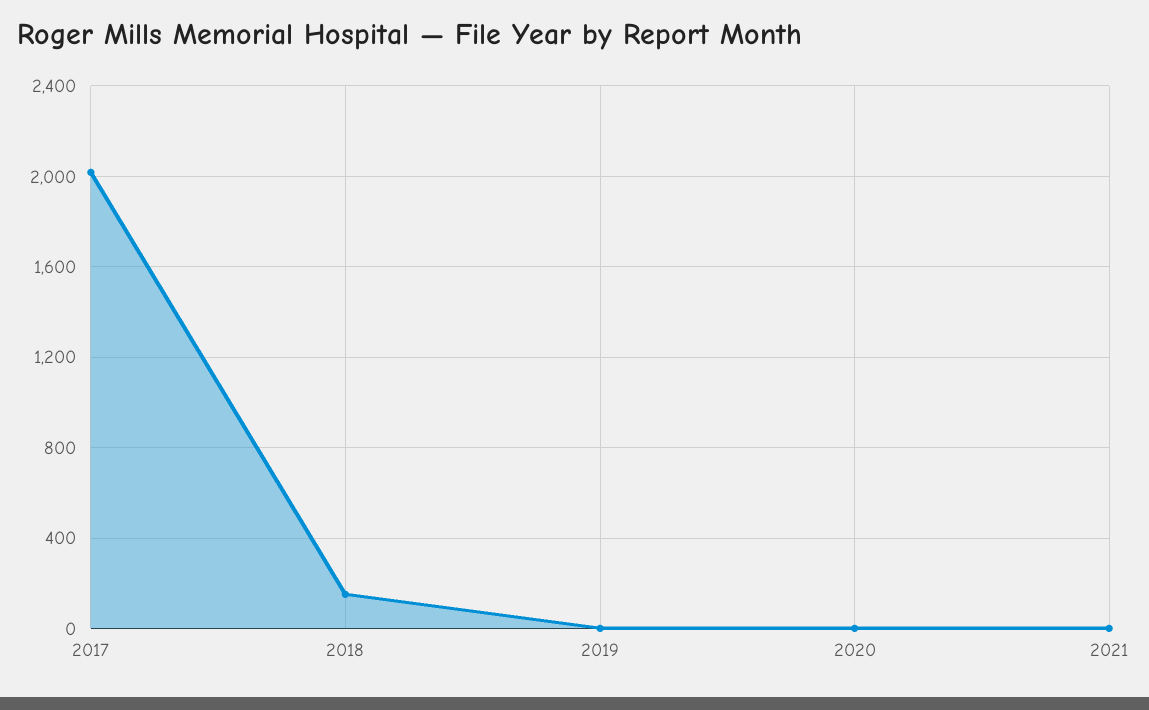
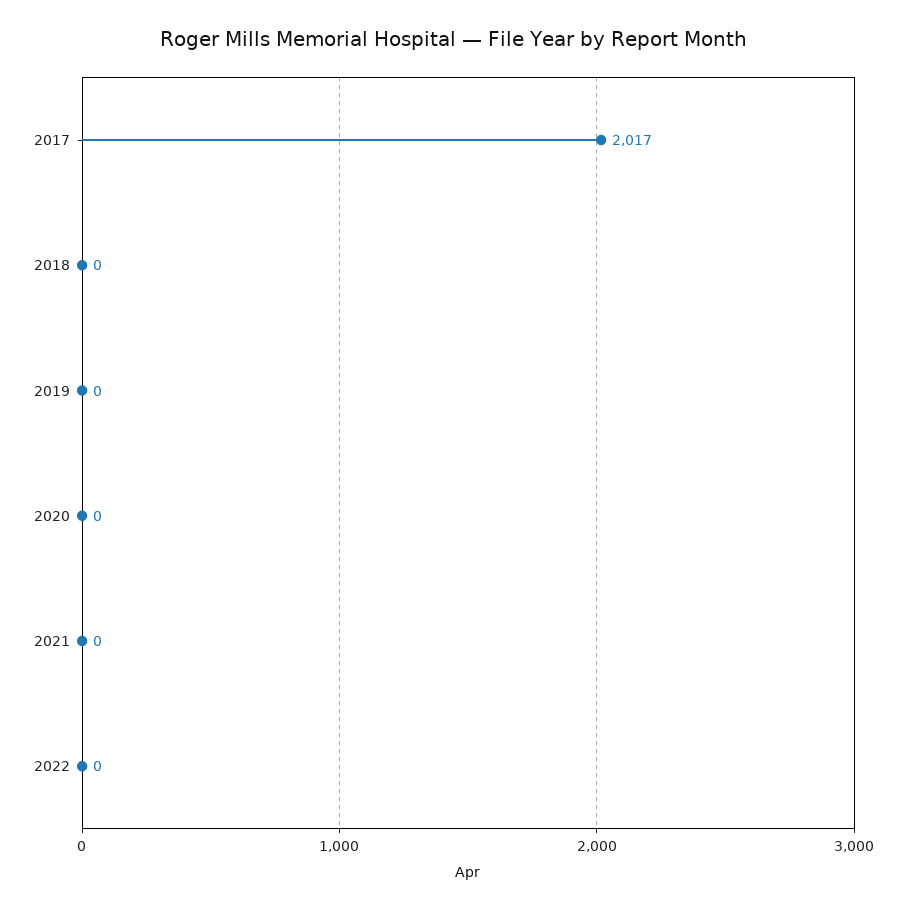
2018: 150 -> 0
2022: none -> 0

